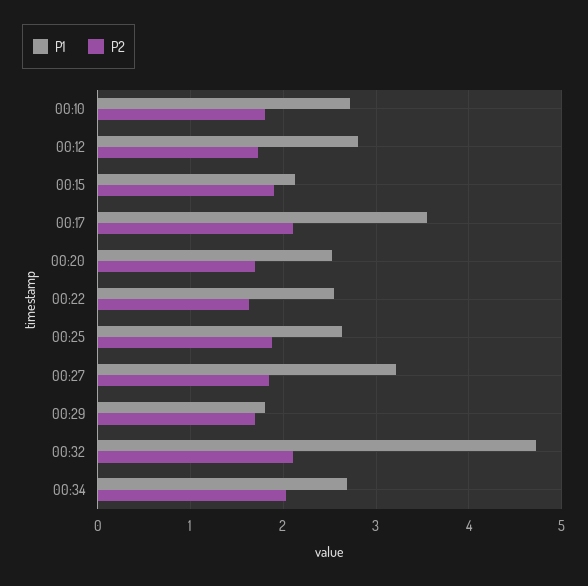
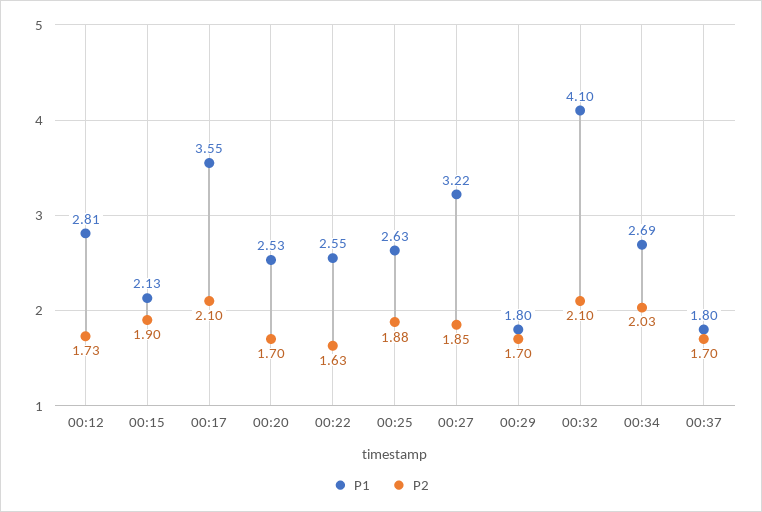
P1, 00:10: 2.7 -> none
P2, 00:10: 1.8 -> none
P1, 00:32: 4.7 -> 4.1
P1, 00:37: none -> 1.8
P2, 00:37: none -> 1.7

